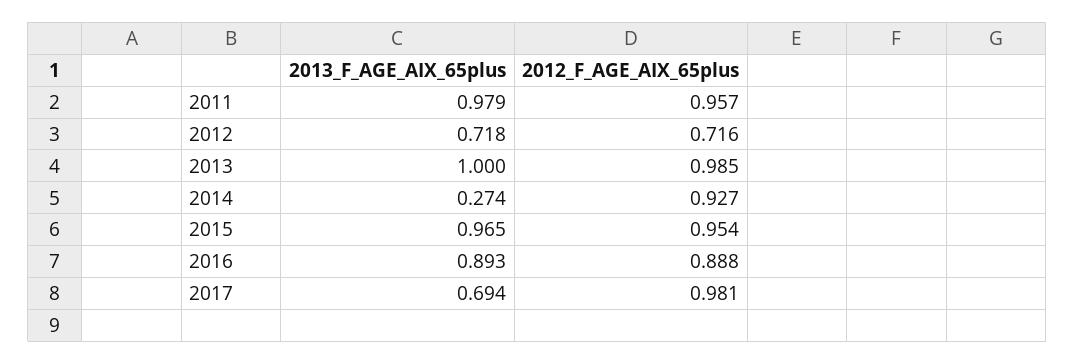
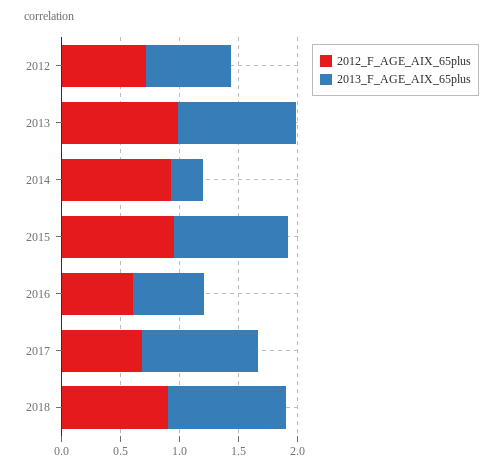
2013_F_AGE_AIX_65plus, 2011: 0.979 -> none
2012_F_AGE_AIX_65plus, 2011: 0.957 -> none
2013_F_AGE_AIX_65plus, 2016: 0.893 -> 0.6
2012_F_AGE_AIX_65plus, 2016: 0.888 -> 0.6
2013_F_AGE_AIX_65plus, 2017: 0.694 -> 1
2012_F_AGE_AIX_65plus, 2017: 0.981 -> 0.7
2012_F_AGE_AIX_65plus, 2018: none -> 0.9
2013_F_AGE_AIX_65plus, 2018: none -> 1

